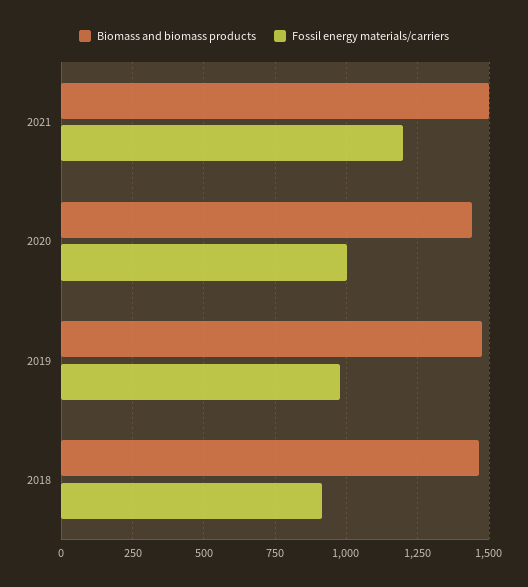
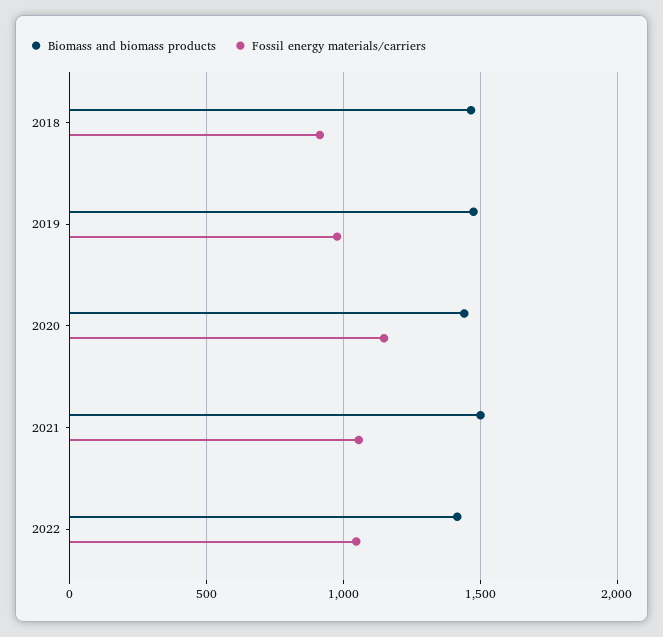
Fossil energy materials/carriers, 2021: 1200 -> 1050
Fossil energy materials/carriers, 2020: 1000 -> 1150
Biomass and biomass products, 2022: none -> 1400
Fossil energy materials/carriers, 2022: none -> 1050

